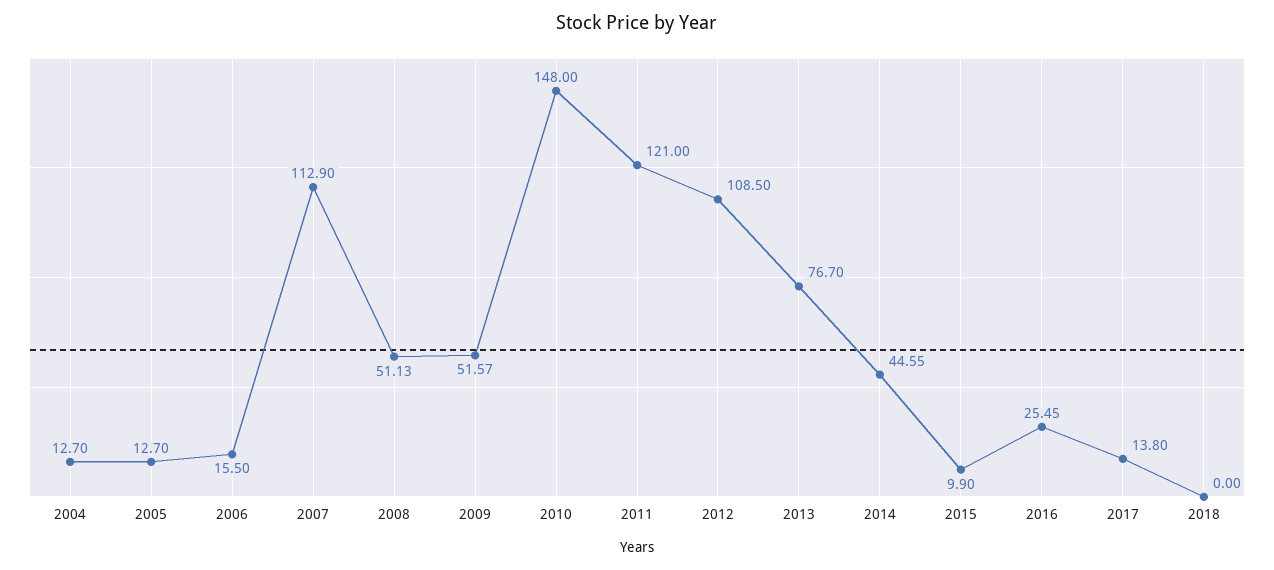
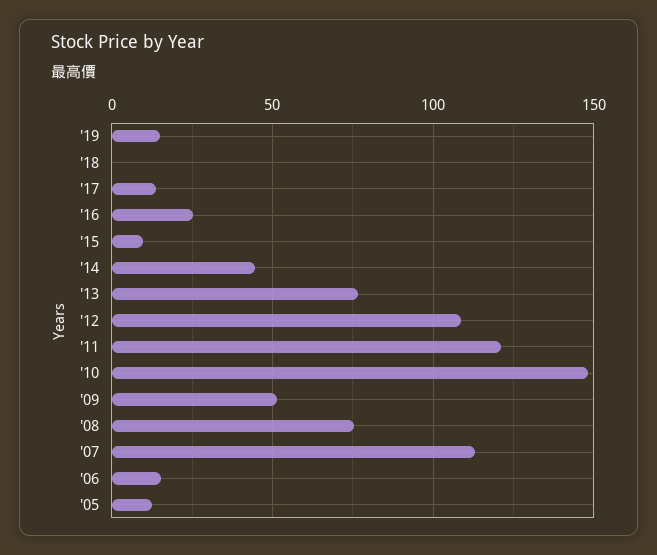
2004: 12.7 -> none
2008: 51.13 -> 75
'19: none -> 15

